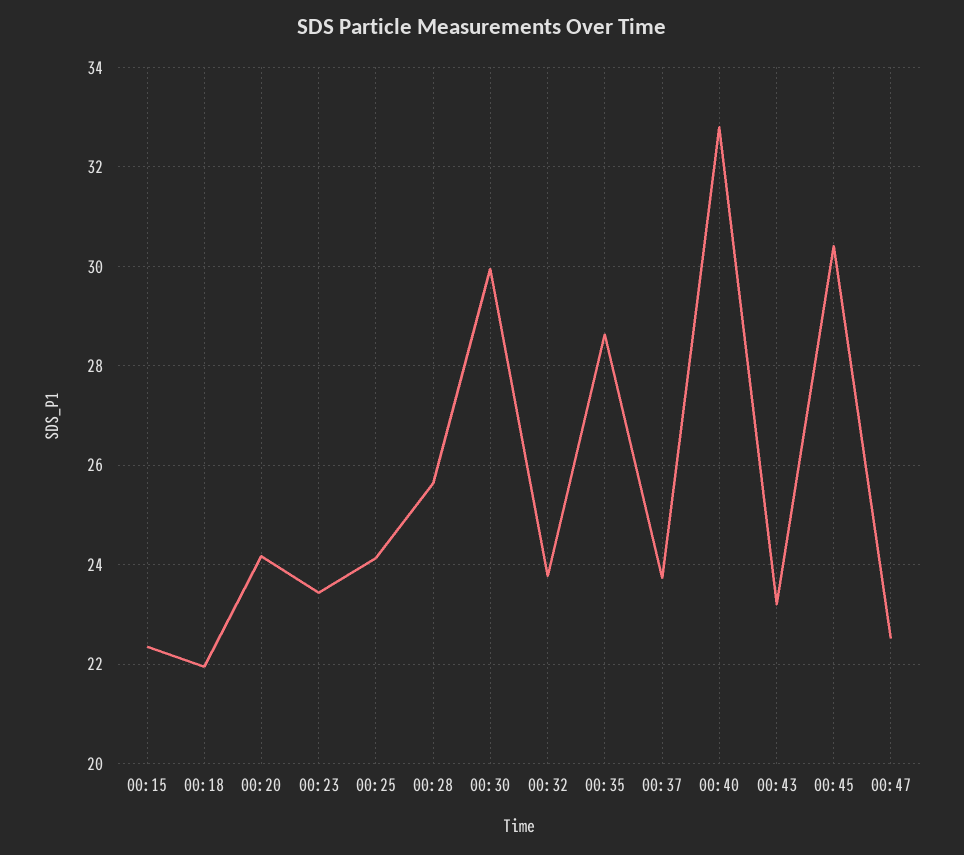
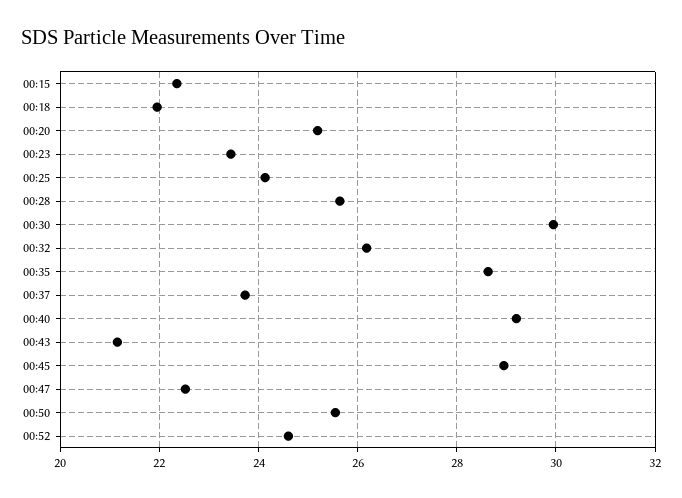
00:20: 24.2 -> 25.2
00:32: 23.8 -> 26.2
00:40: 32.8 -> 29.2
00:43: 23.2 -> 21.2
00:45: 30.4 -> 29
00:50: none -> 25.6
00:52: none -> 24.6

